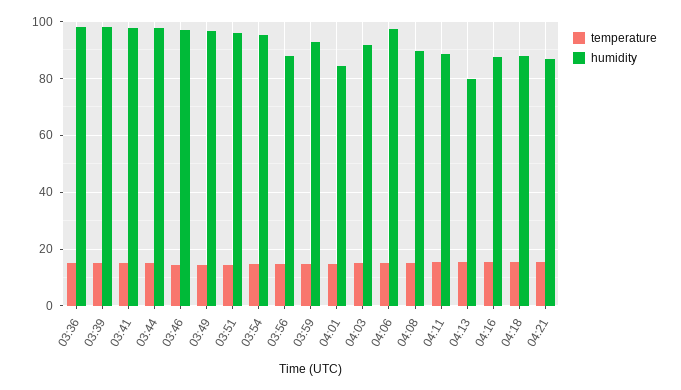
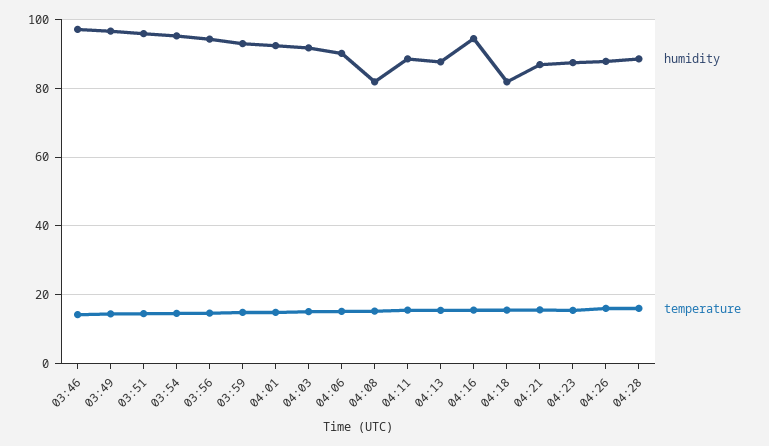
temperature, 03:36: 15 -> none
humidity, 03:36: 97.5 -> none
temperature, 03:39: 15 -> none
humidity, 03:39: 97.5 -> none
temperature, 03:41: 15 -> none
humidity, 03:41: 97.5 -> none
temperature, 03:44: 15 -> none
humidity, 03:44: 97.5 -> none
humidity, 03:56: 87.5 -> 94
humidity, 04:01: 85 -> 92
humidity, 04:06: 97.5 -> 90
humidity, 04:08: 90 -> 82
humidity, 04:13: 80 -> 88
humidity, 04:16: 87.5 -> 94
humidity, 04:18: 87.5 -> 82
humidity, 04:23: none -> 88
temperature, 04:23: none -> 16
humidity, 04:26: none -> 88
temperature, 04:26: none -> 16
humidity, 04:28: none -> 88
temperature, 04:28: none -> 16

